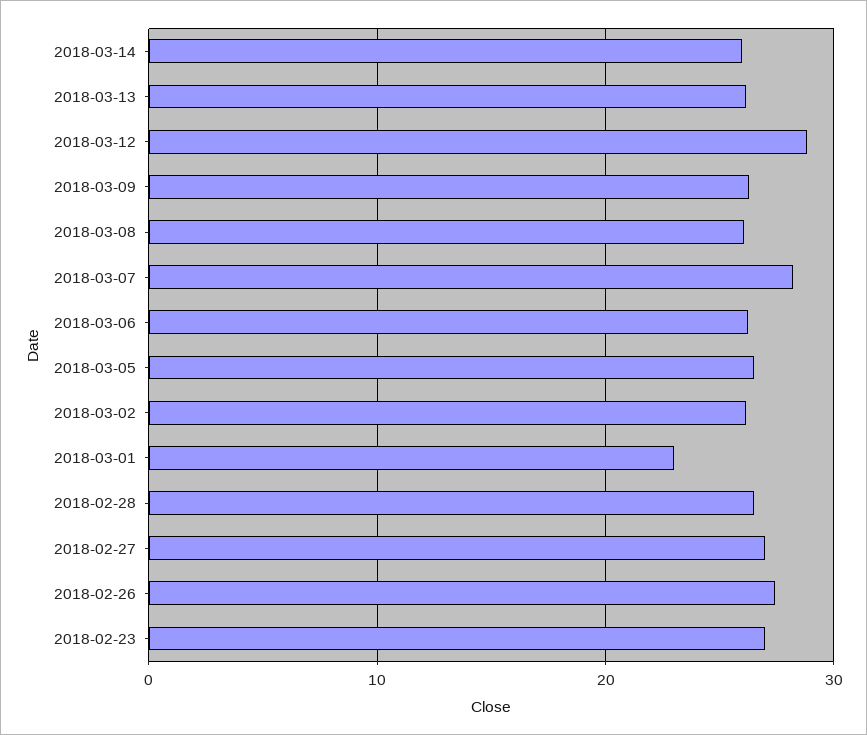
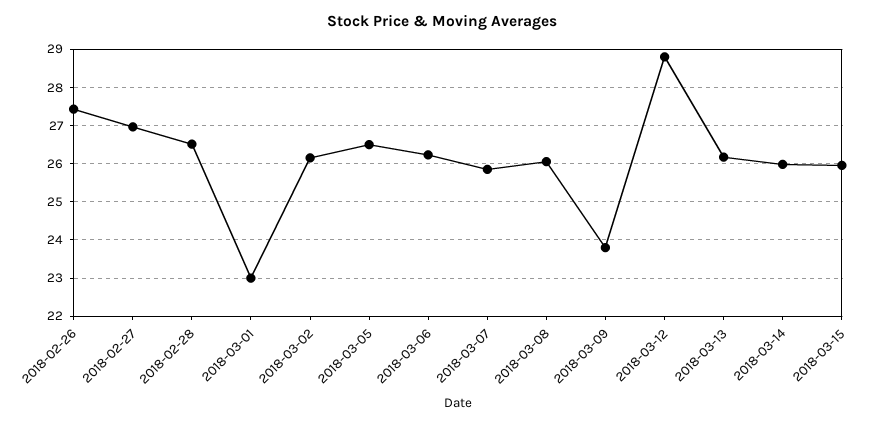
2018-03-09: 26 -> 23.8
2018-03-07: 28 -> 25.8
2018-02-23: 27 -> none
2018-03-15: none -> 26

